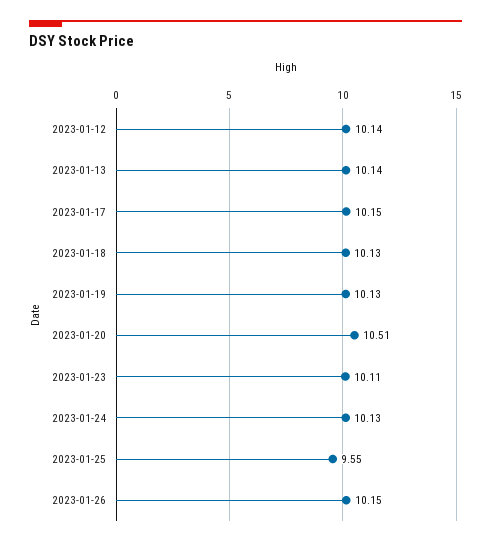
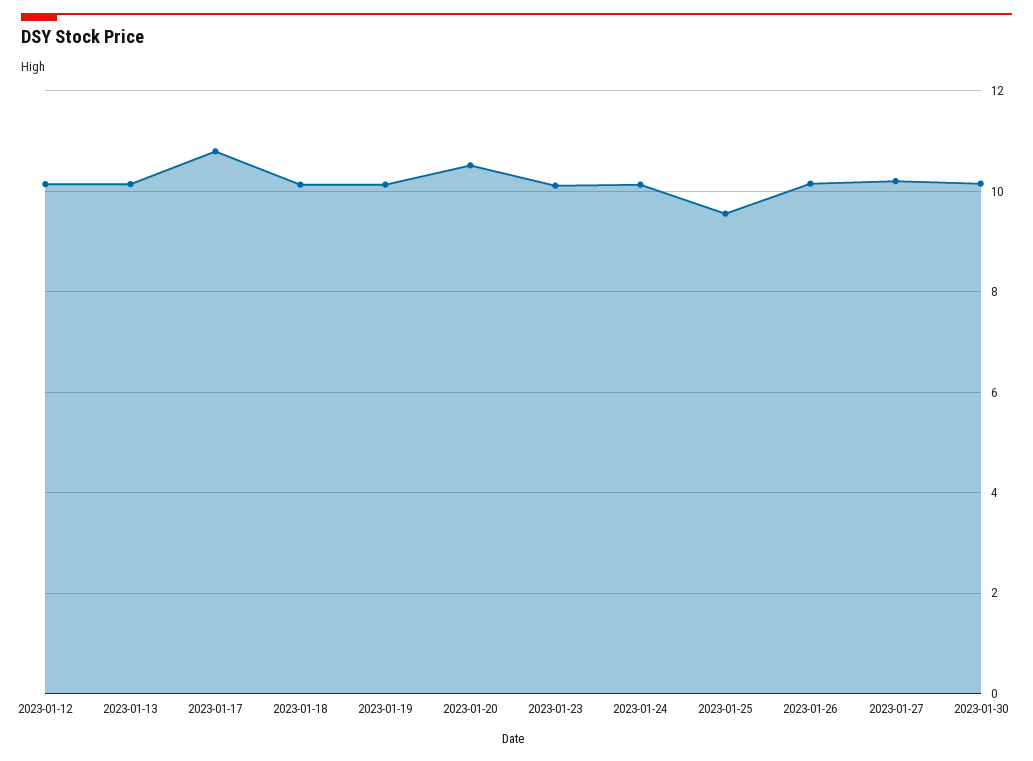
2023-01-17: 10.15 -> 10.8
2023-01-27: none -> 10.2
2023-01-30: none -> 10.2

